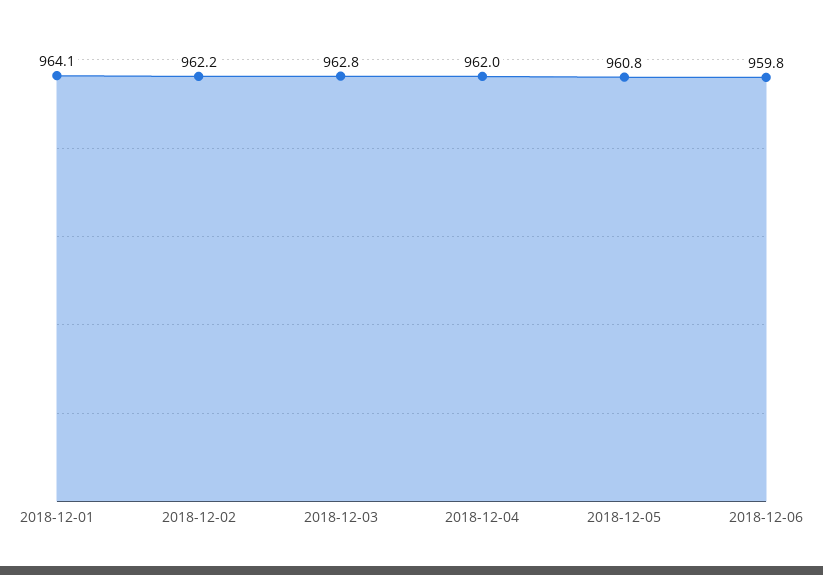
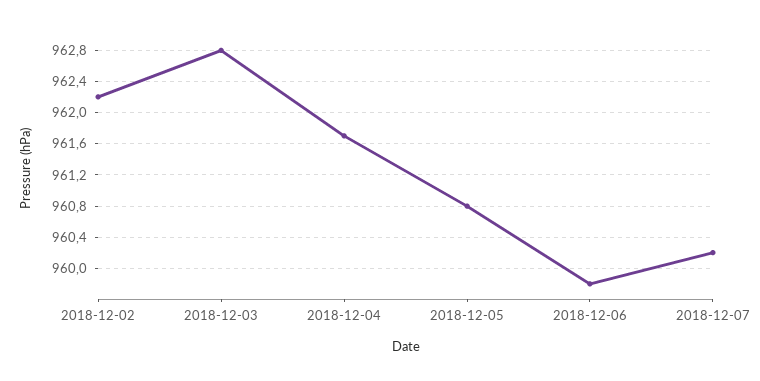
2018-12-01: 964.1 -> none
2018-12-04: 962 -> 961.7
2018-12-07: none -> 960.2

